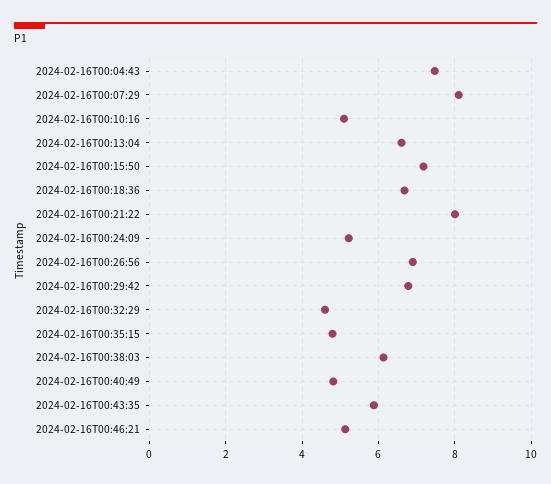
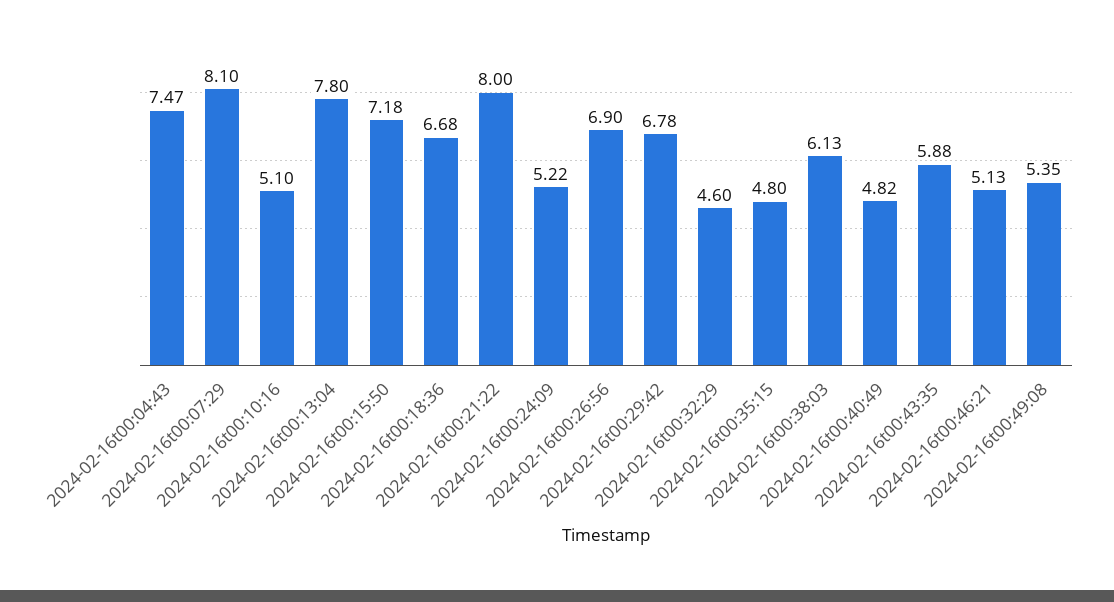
2024-02-16T00:13:04: 6.6 -> 7.8
2024-02-16t00:49:08: none -> 5.35

